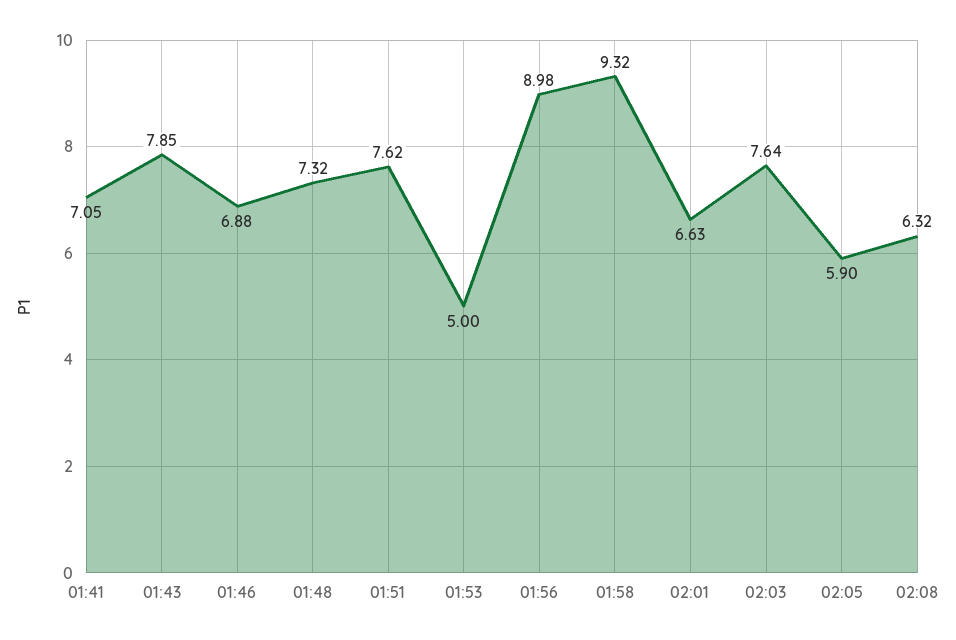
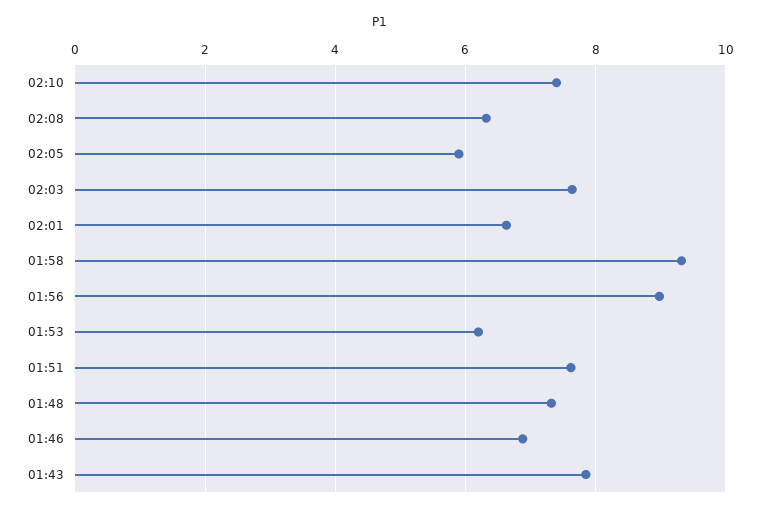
01:41: 7.05 -> none
01:53: 5 -> 6.2
02:10: none -> 7.4

